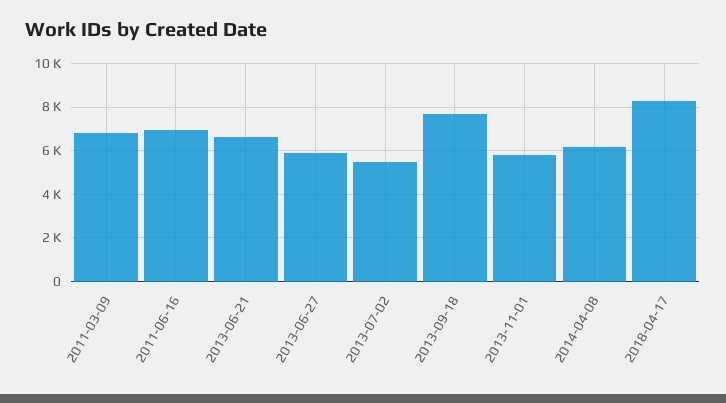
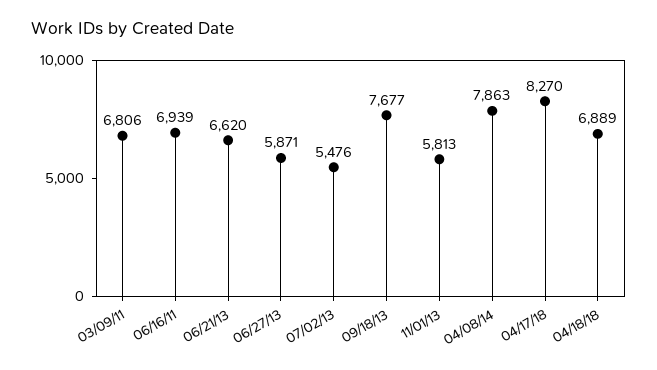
2014-04-08: 6000 -> 7863
04/18/18: none -> 6889

